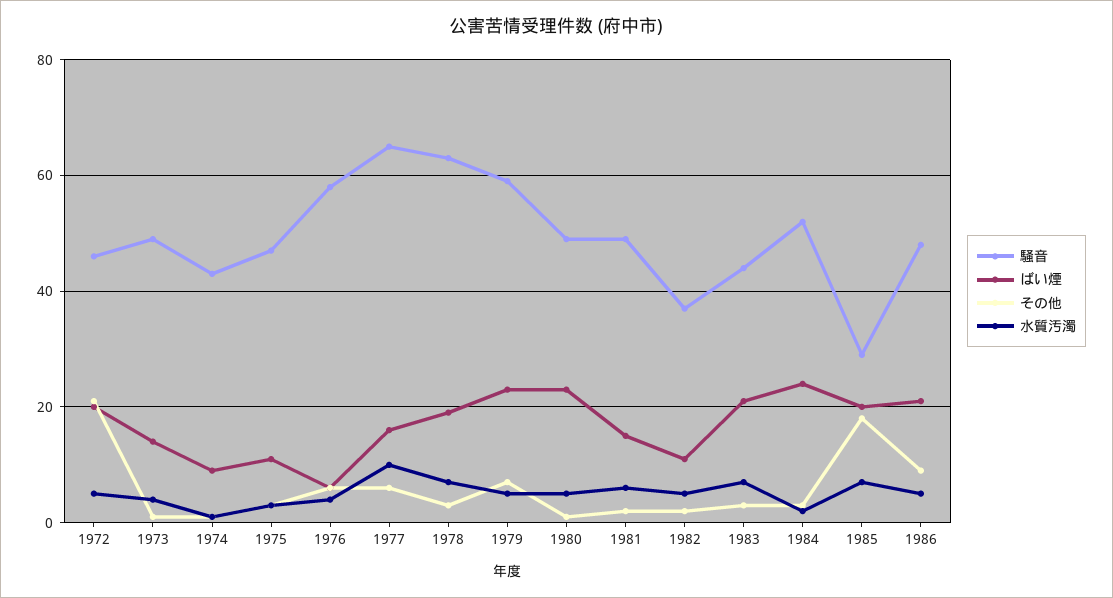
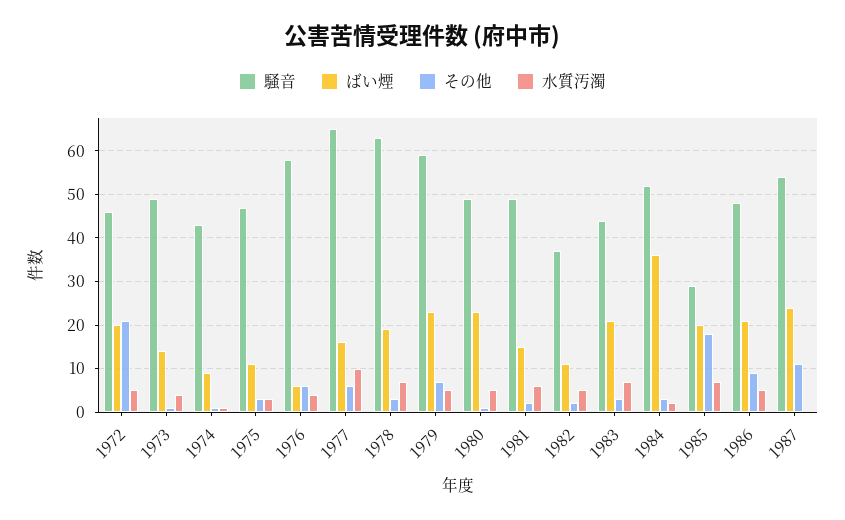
ばい煙, 1984: 25 -> 35
騒音, 1987: none -> 55
ばい煙, 1987: none -> 25
その他, 1987: none -> 10
水質汚濁, 1987: none -> 0

